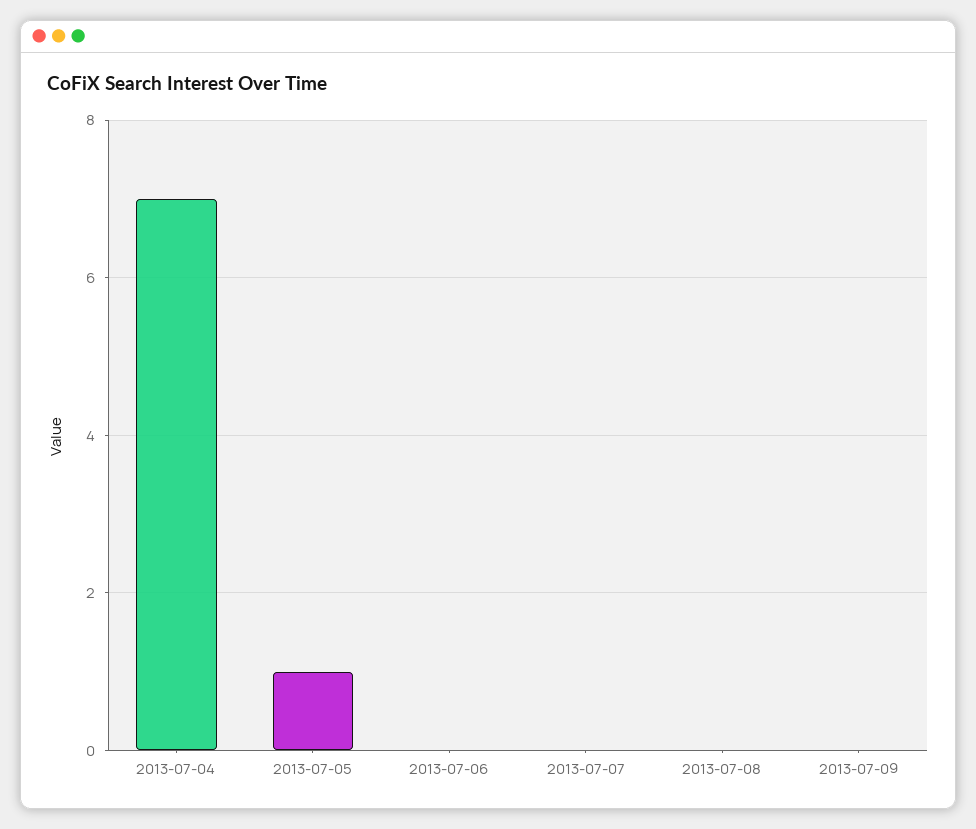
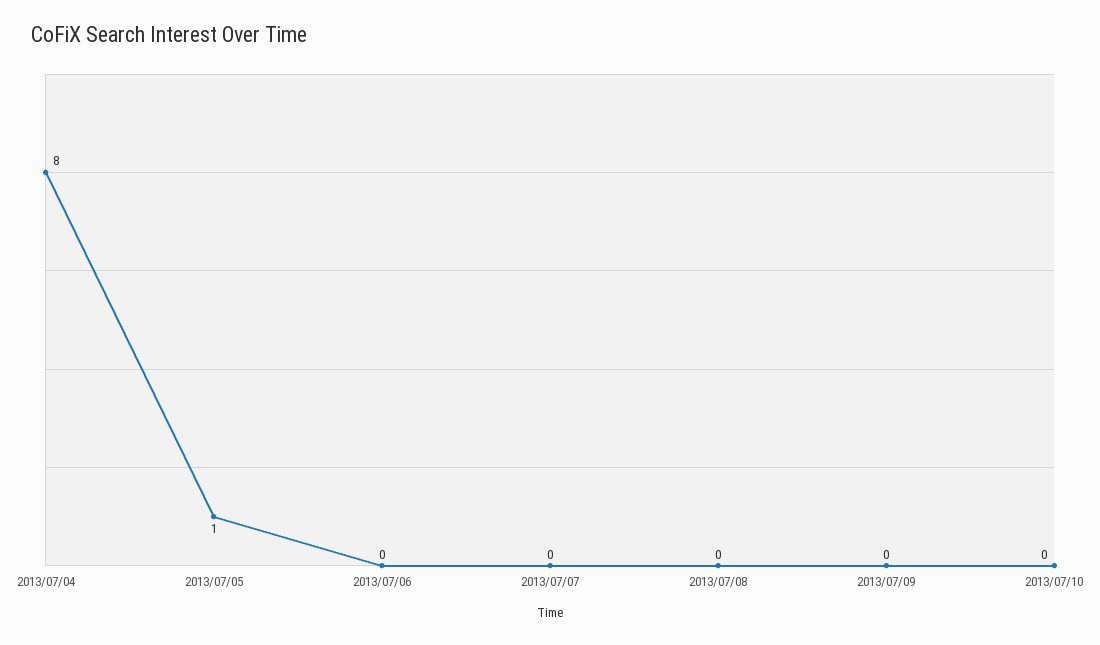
2013-07-04: 7 -> 8
2013/07/10: none -> 0

